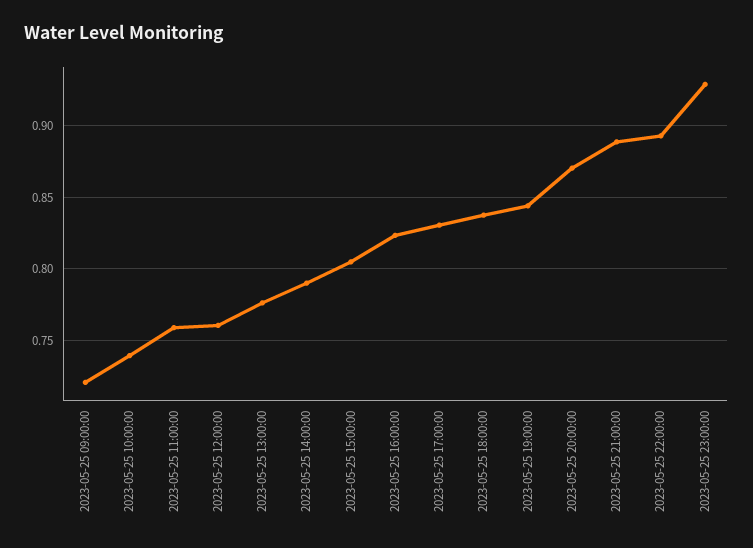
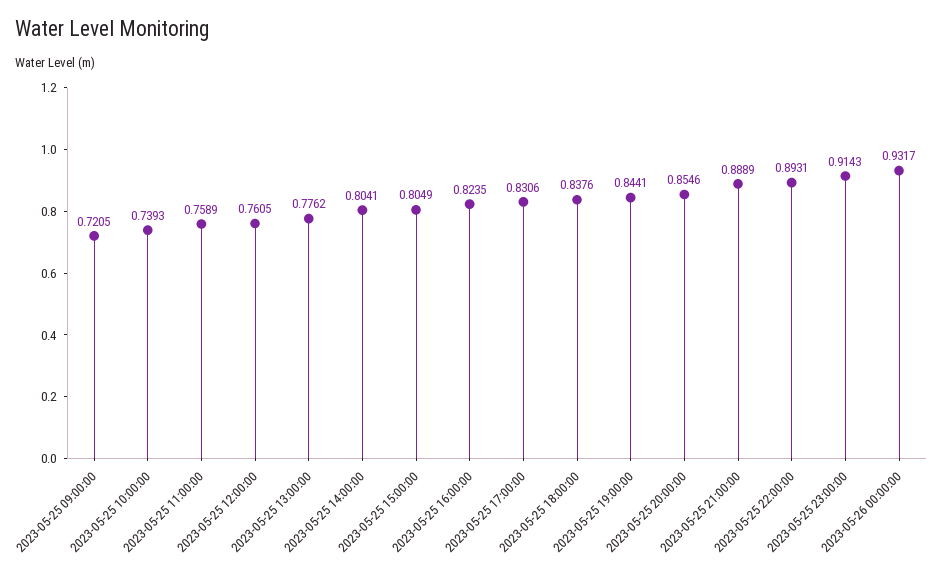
2023-05-25 14:00:00: 0.79 -> 0.8041
2023-05-25 20:00:00: 0.87 -> 0.8546
2023-05-25 23:00:00: 0.93 -> 0.9143
2023-05-26 00:00:00: none -> 0.9317

